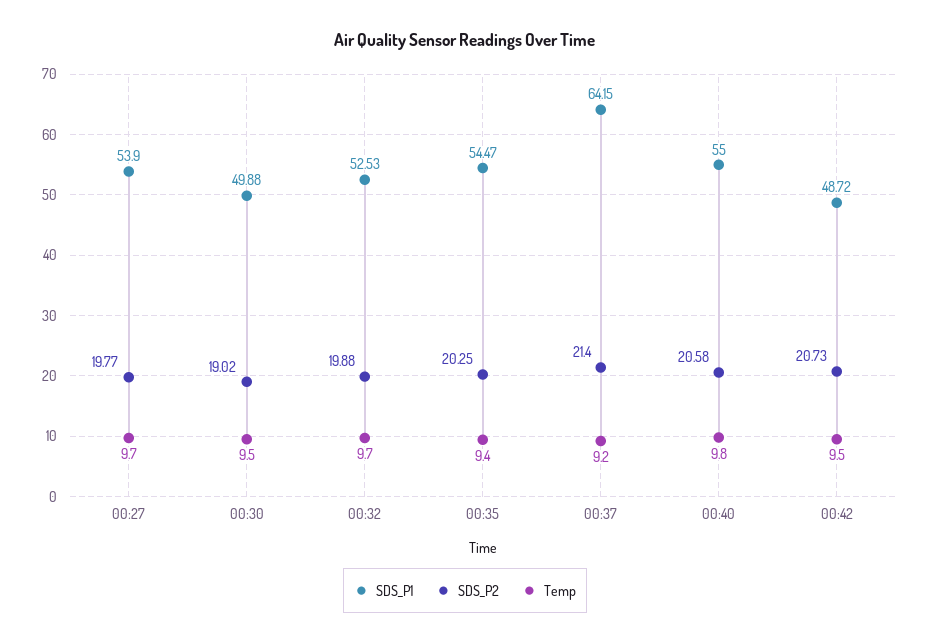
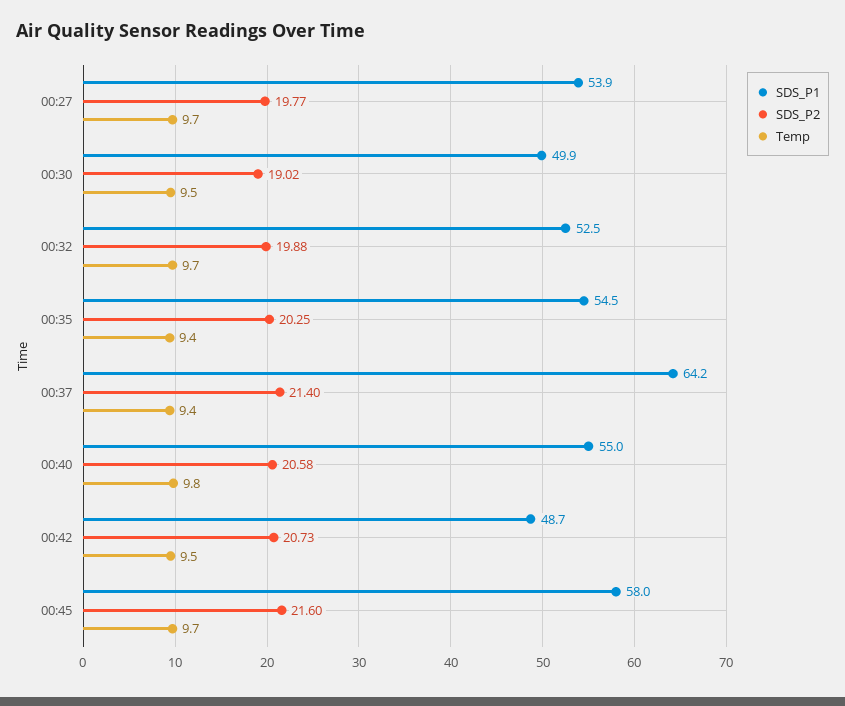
Temp, 00:37: 9.2 -> 9.4
SDS_P1, 00:45: none -> 58
SDS_P2, 00:45: none -> 21.6
Temp, 00:45: none -> 9.7

